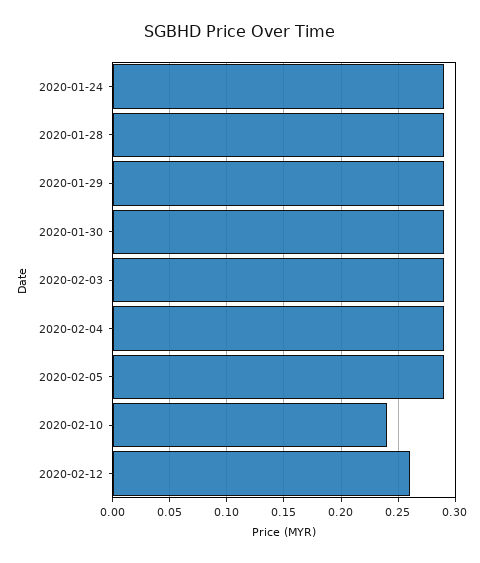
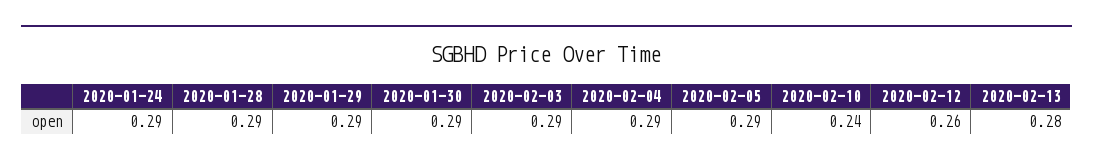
2020-02-13: none -> 0.28

